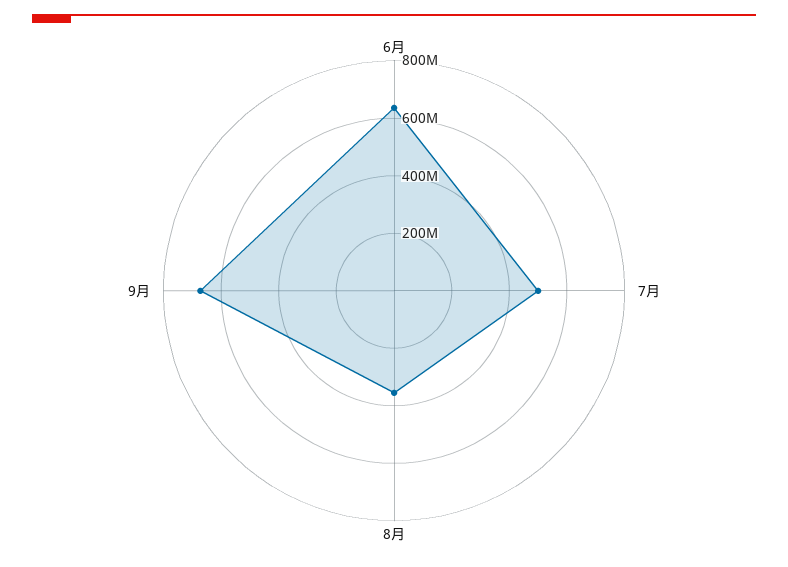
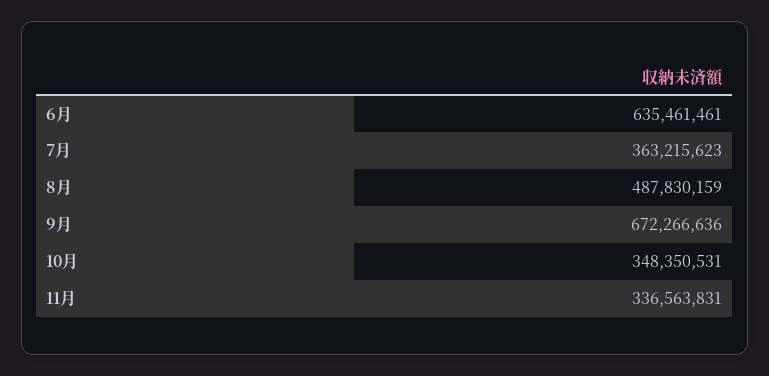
7月: 500000000 -> 363215623
8月: 350000000 -> 487830159
10月: none -> 348350531
11月: none -> 336563831

